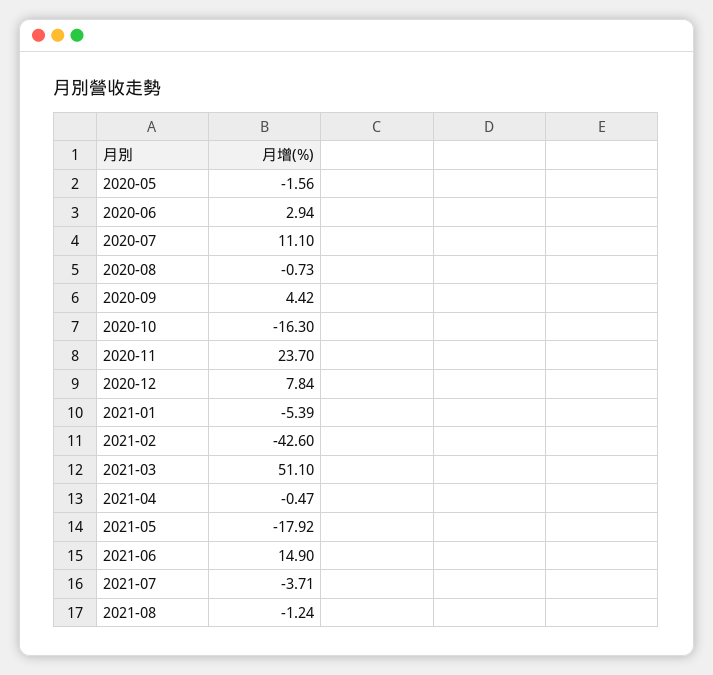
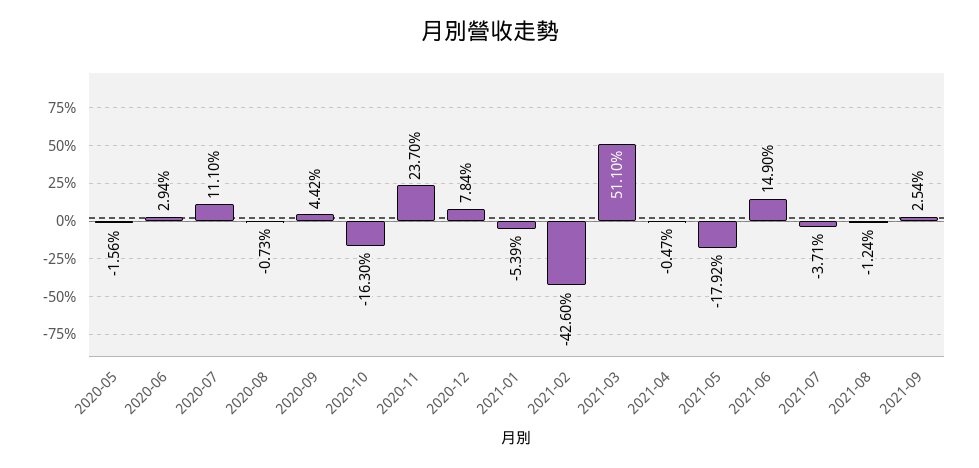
2021-09: none -> 2.54

